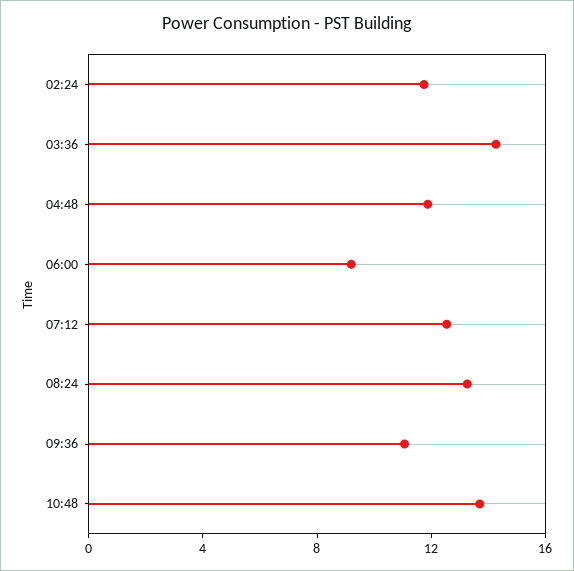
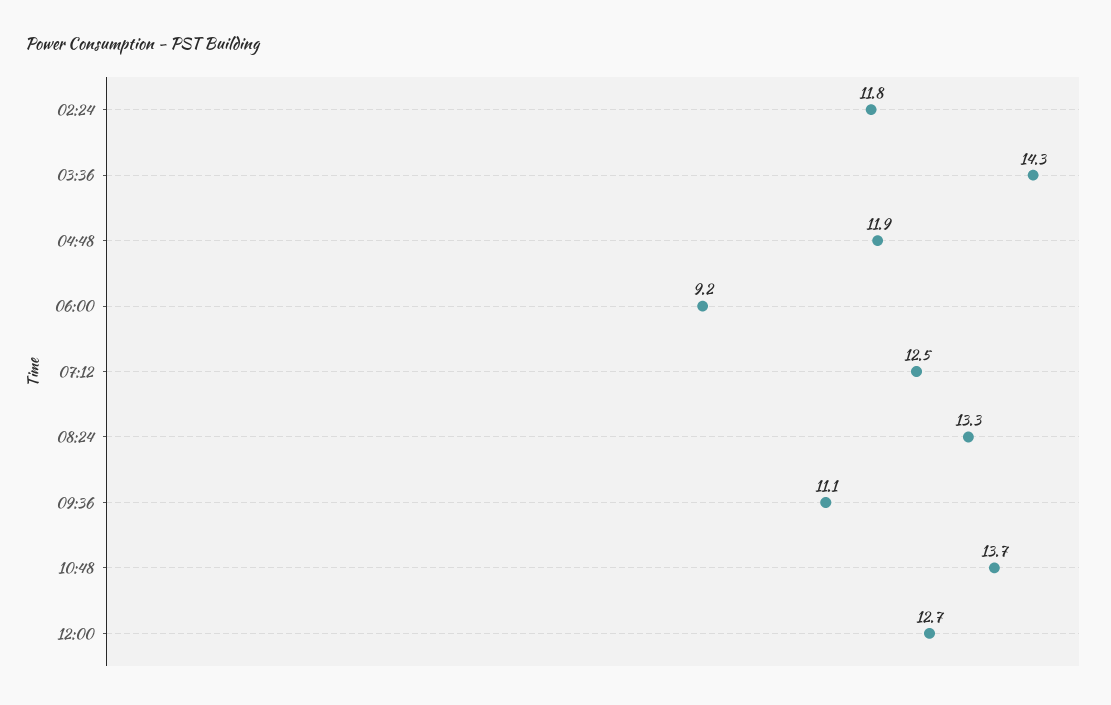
12:00: none -> 12.7

